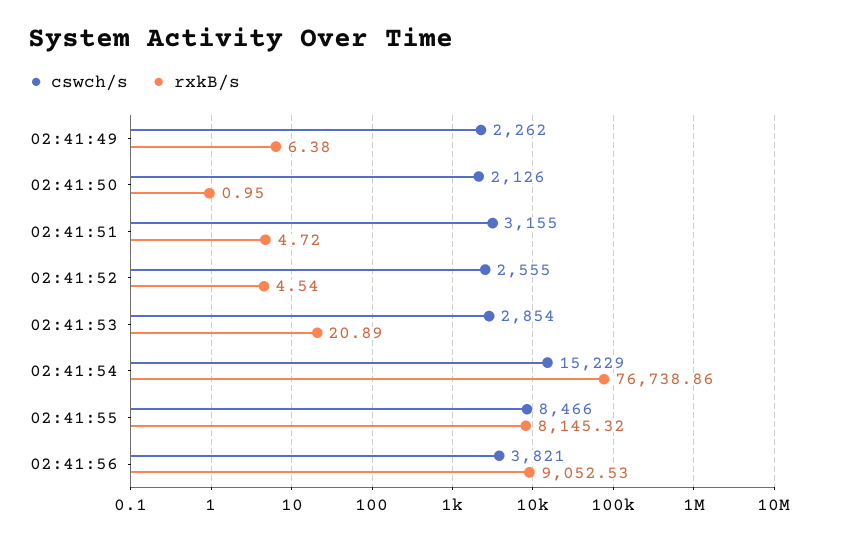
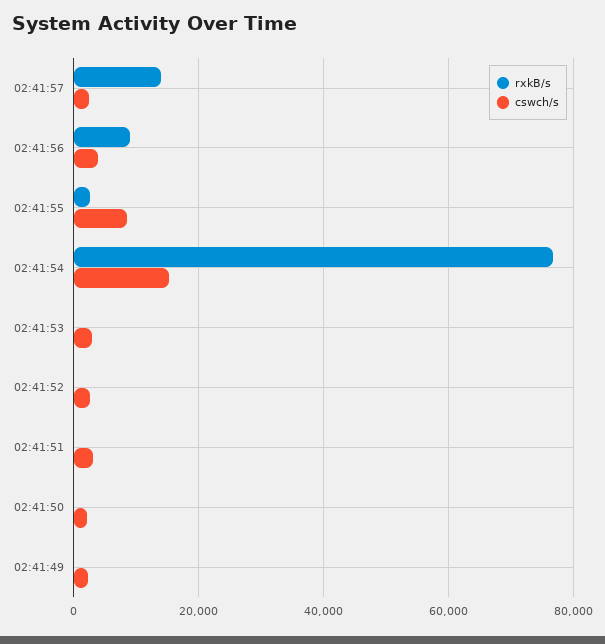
rxkB/s, 02:41:55: 8145.32 -> 2000
rxkB/s, 02:41:57: none -> 14000
cswch/s, 02:41:57: none -> 2000

